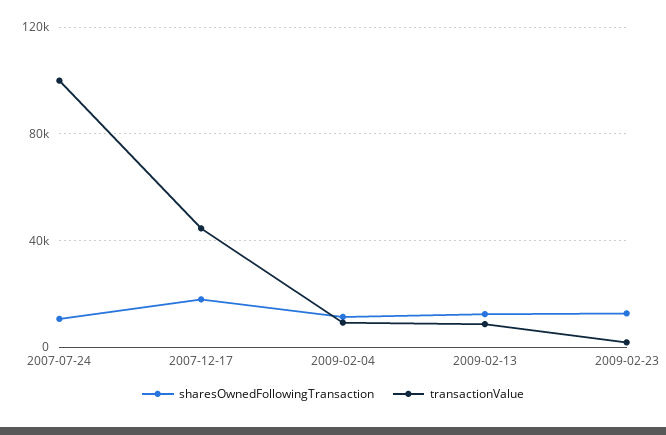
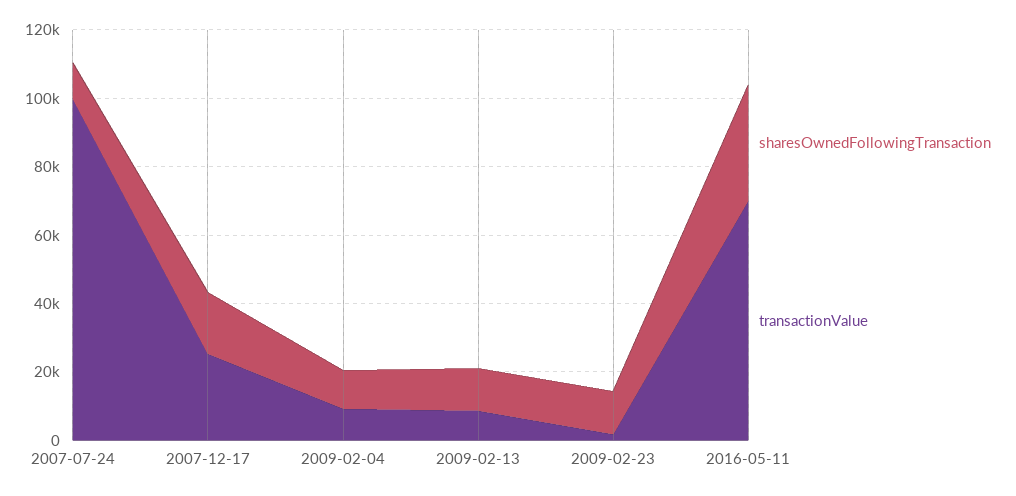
transactionValue, 2007-12-17: 45000 -> 25000
sharesOwnedFollowingTransaction, 2016-05-11: none -> 35000
transactionValue, 2016-05-11: none -> 70000

